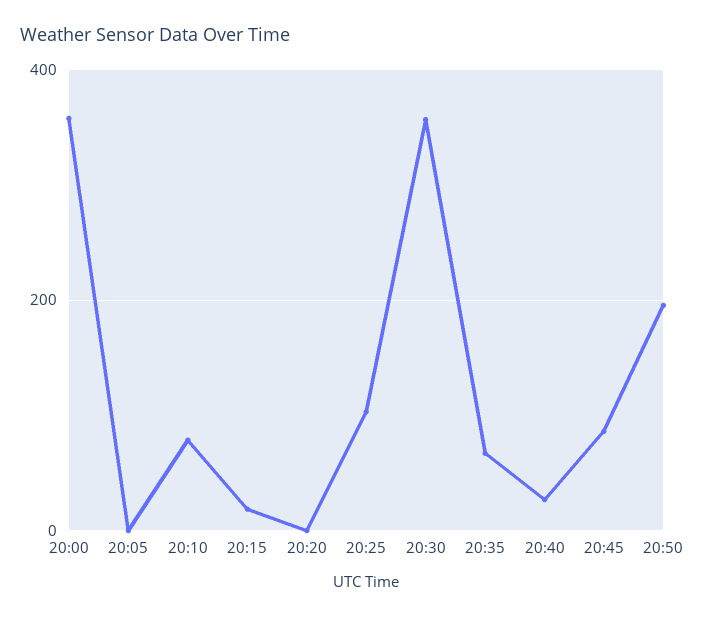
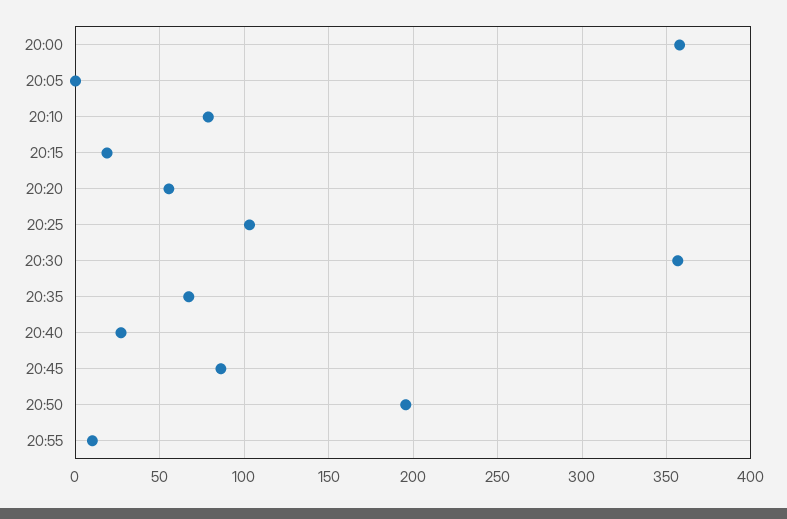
20:20: 0 -> 55
20:55: none -> 10

